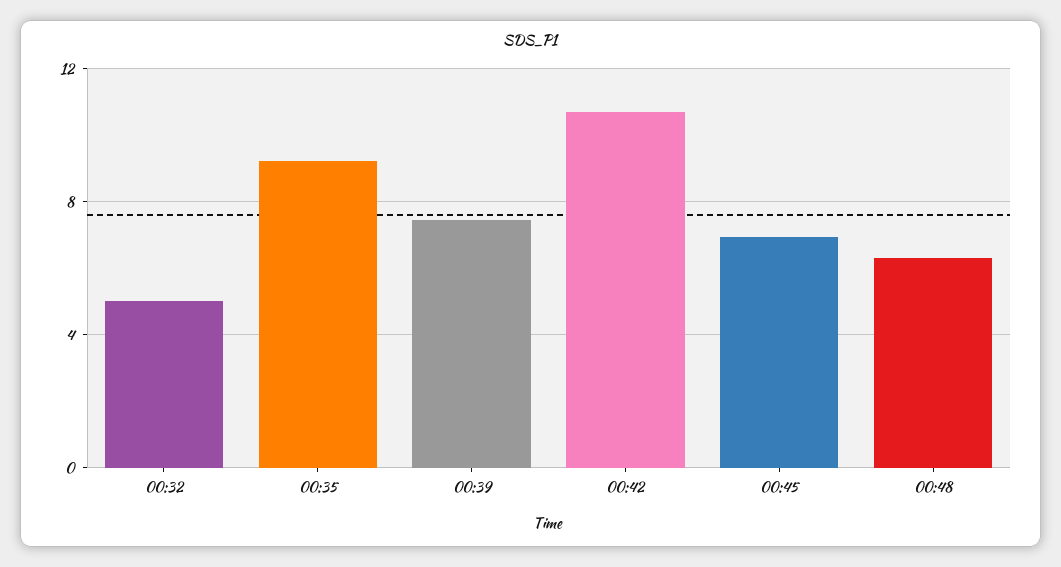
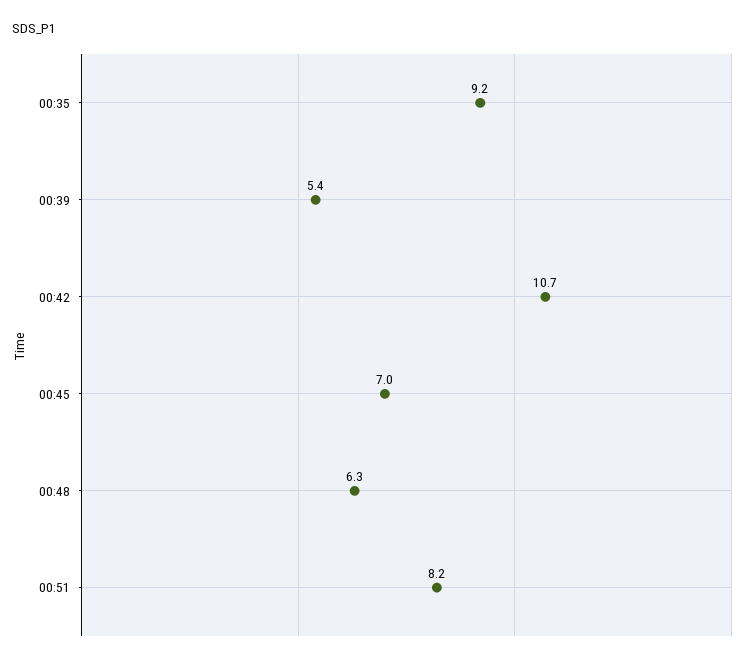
00:32: 5 -> none
00:39: 7.5 -> 5.4
00:51: none -> 8.2

